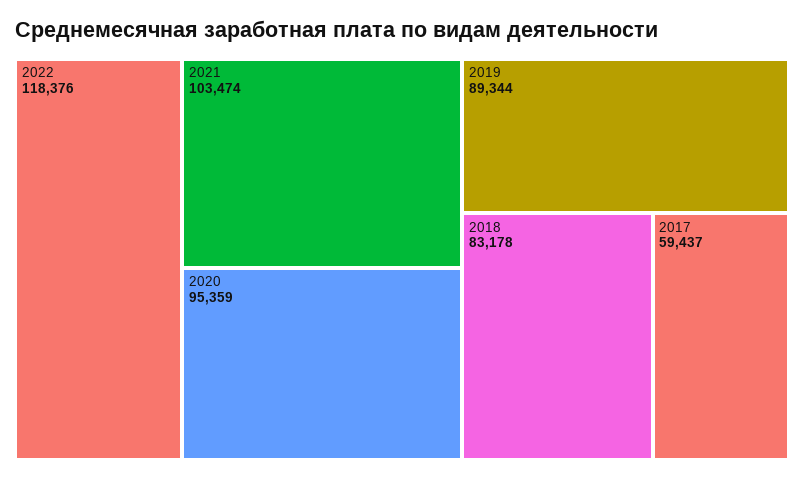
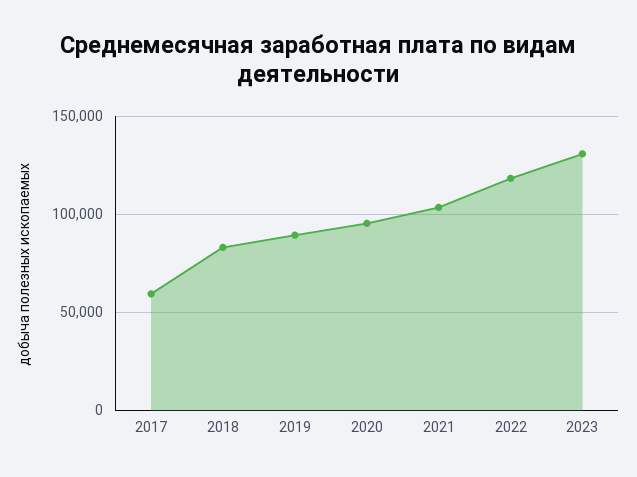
2023: none -> 130000

